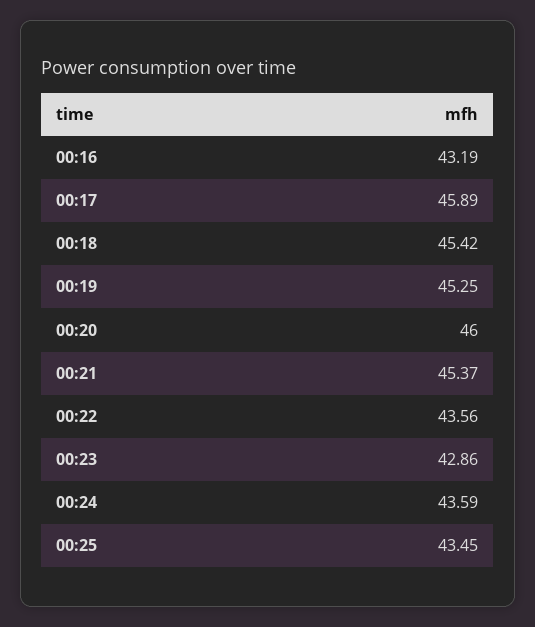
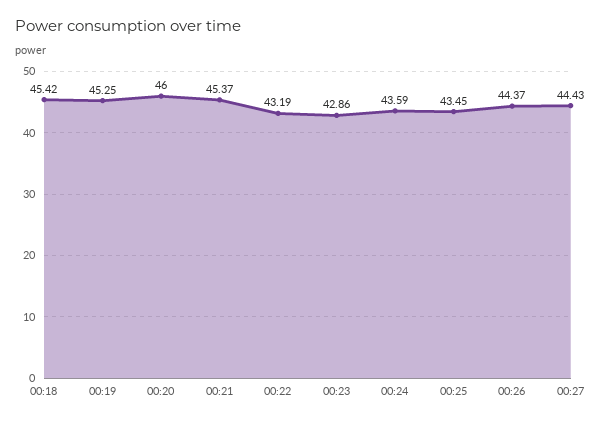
00:16: 43.19 -> none
00:17: 45.89 -> none
00:22: 43.56 -> 43.19
00:26: none -> 44.37
00:27: none -> 44.43

